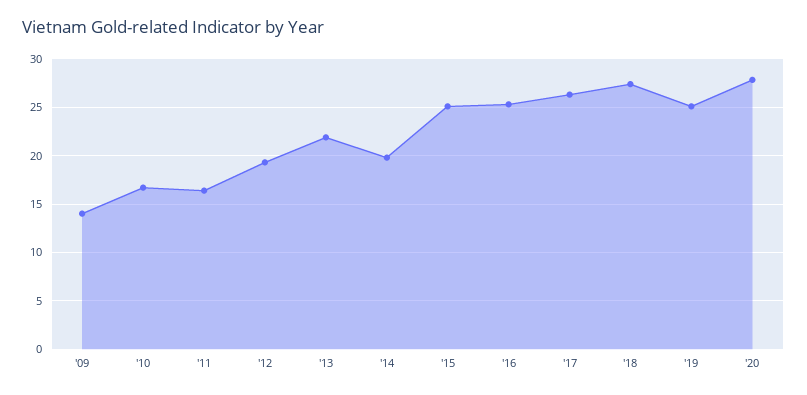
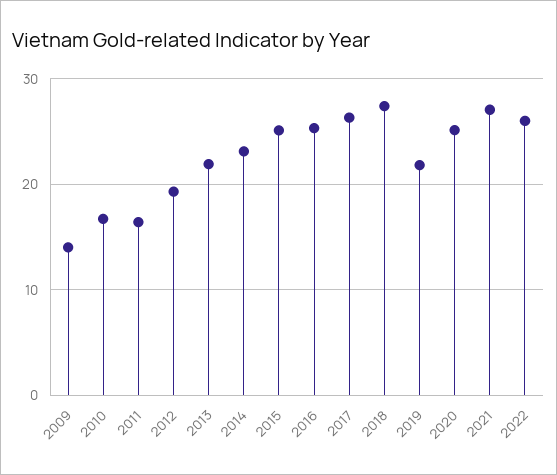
'14: 20 -> 23
'19: 25 -> 22
'20: 28 -> 25
2021: none -> 27
2022: none -> 26

